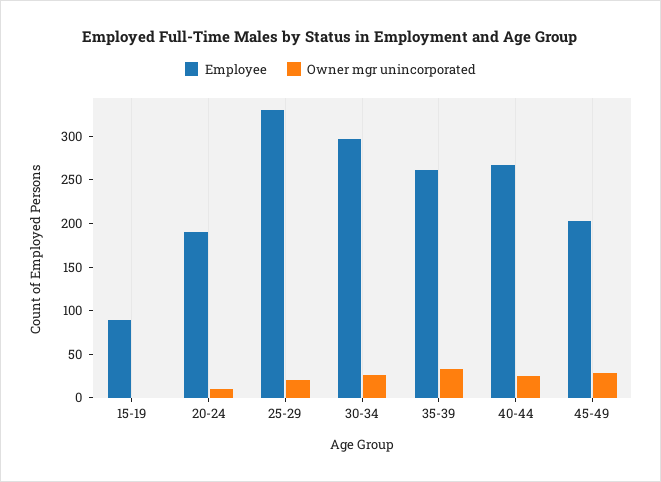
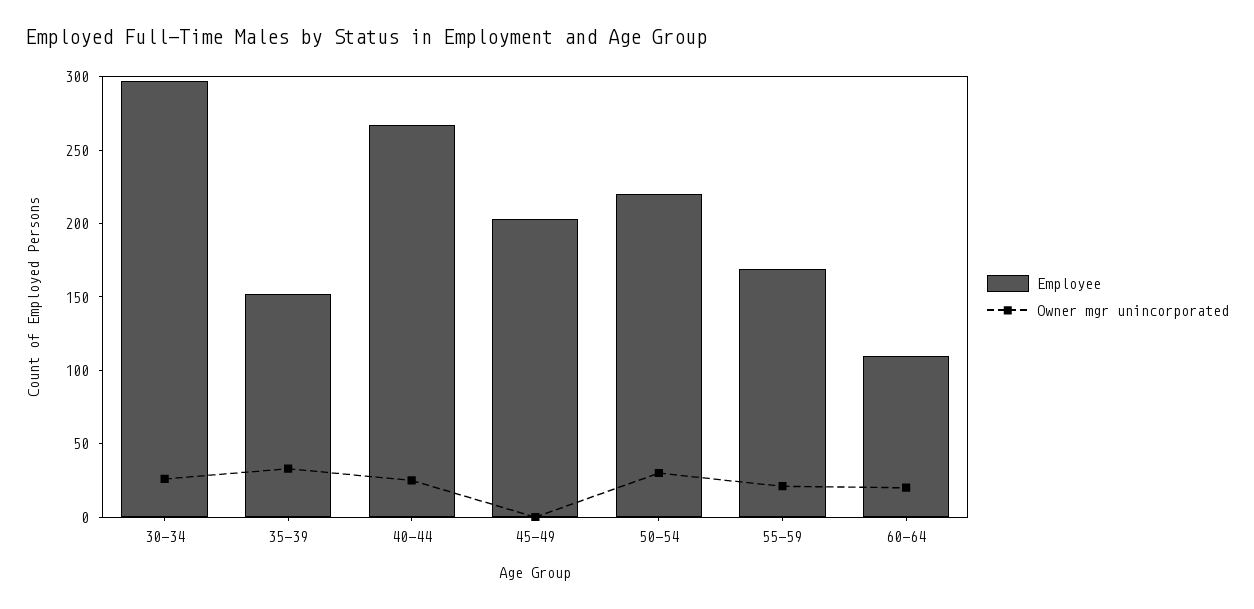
Employee, 15-19: 90 -> none
Owner mgr unincorporated, 15-19: 0 -> none
Employee, 20-24: 190 -> none
Owner mgr unincorporated, 20-24: 10 -> none
Employee, 25-29: 330 -> none
Owner mgr unincorporated, 25-29: 20 -> none
Employee, 35-39: 260 -> 150
Owner mgr unincorporated, 45-49: 30 -> 0
Employee, 50-54: none -> 220
Owner mgr unincorporated, 50-54: none -> 30
Employee, 55-59: none -> 170
Owner mgr unincorporated, 55-59: none -> 20
Employee, 60-64: none -> 110
Owner mgr unincorporated, 60-64: none -> 20

